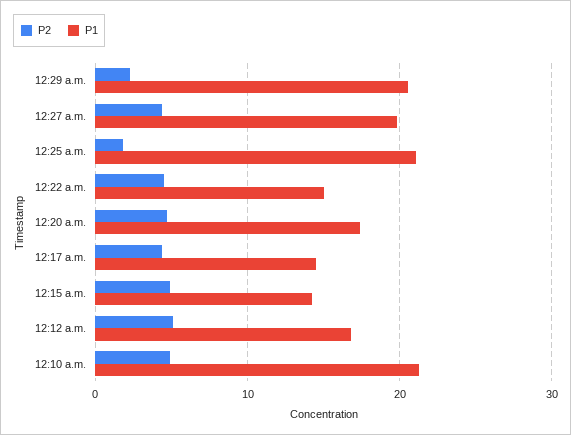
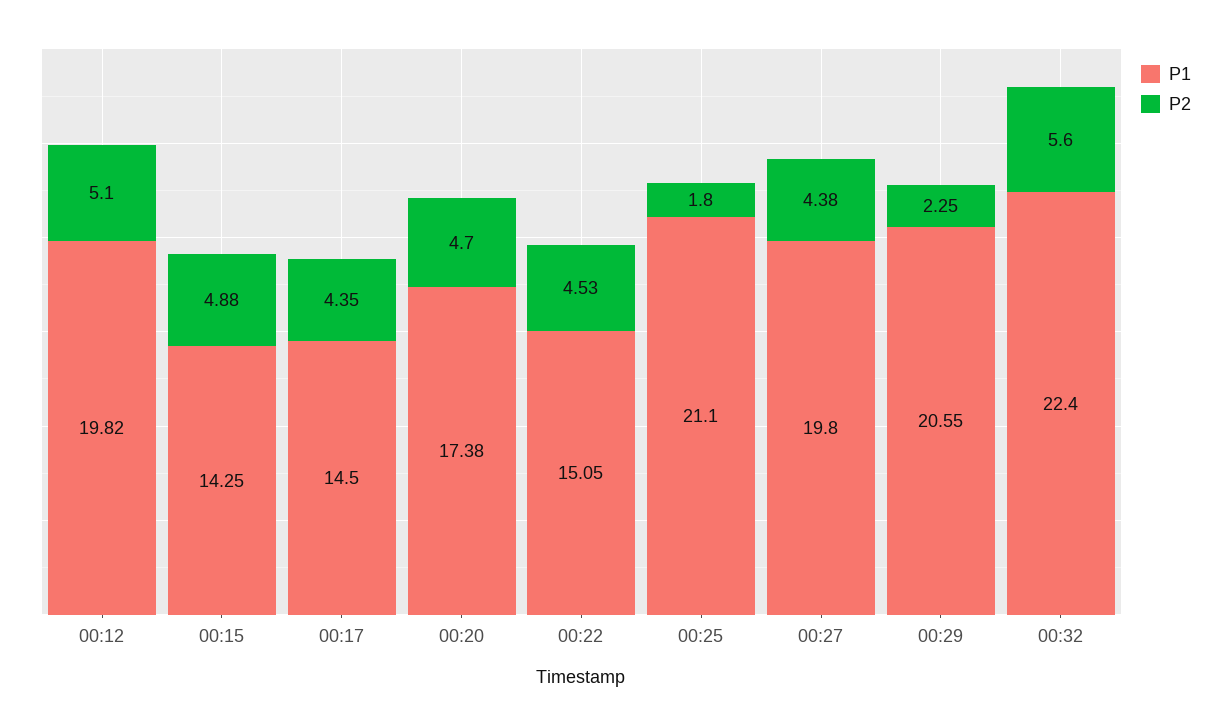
P1, 12:12 a.m.: 17 -> 19.82
P2, 12:10 a.m.: 5 -> none
P1, 12:10 a.m.: 21 -> none
P1, 00:32: none -> 22.4
P2, 00:32: none -> 5.6

